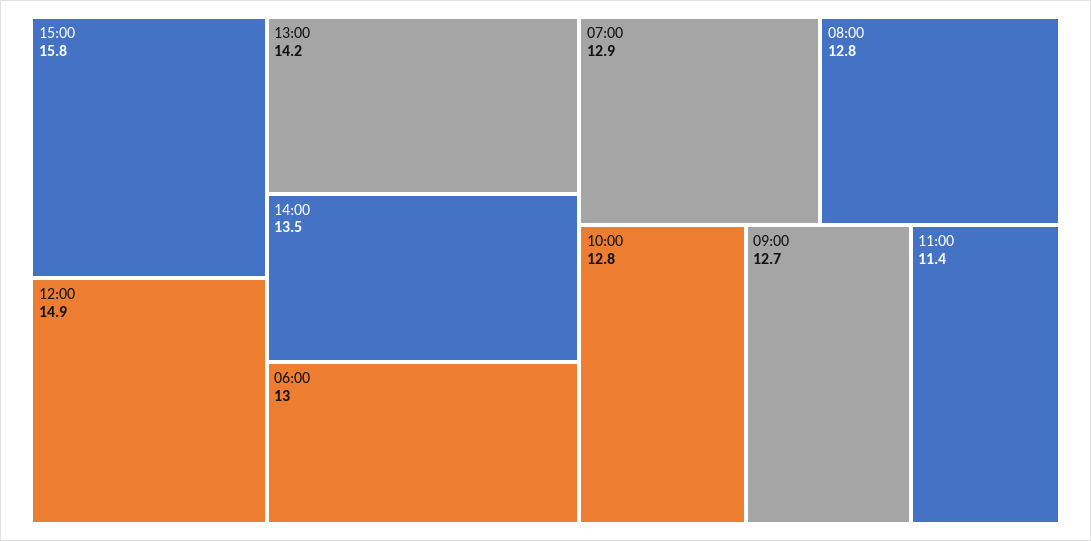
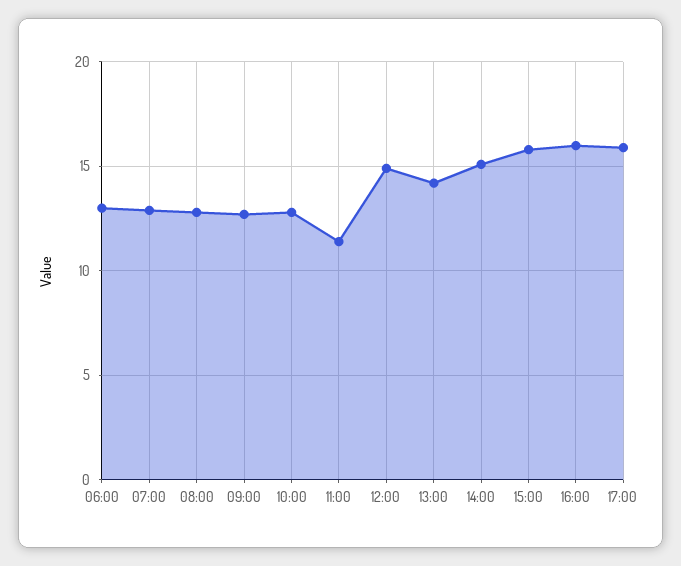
14:00: 13.5 -> 15
16:00: none -> 16
17:00: none -> 16

